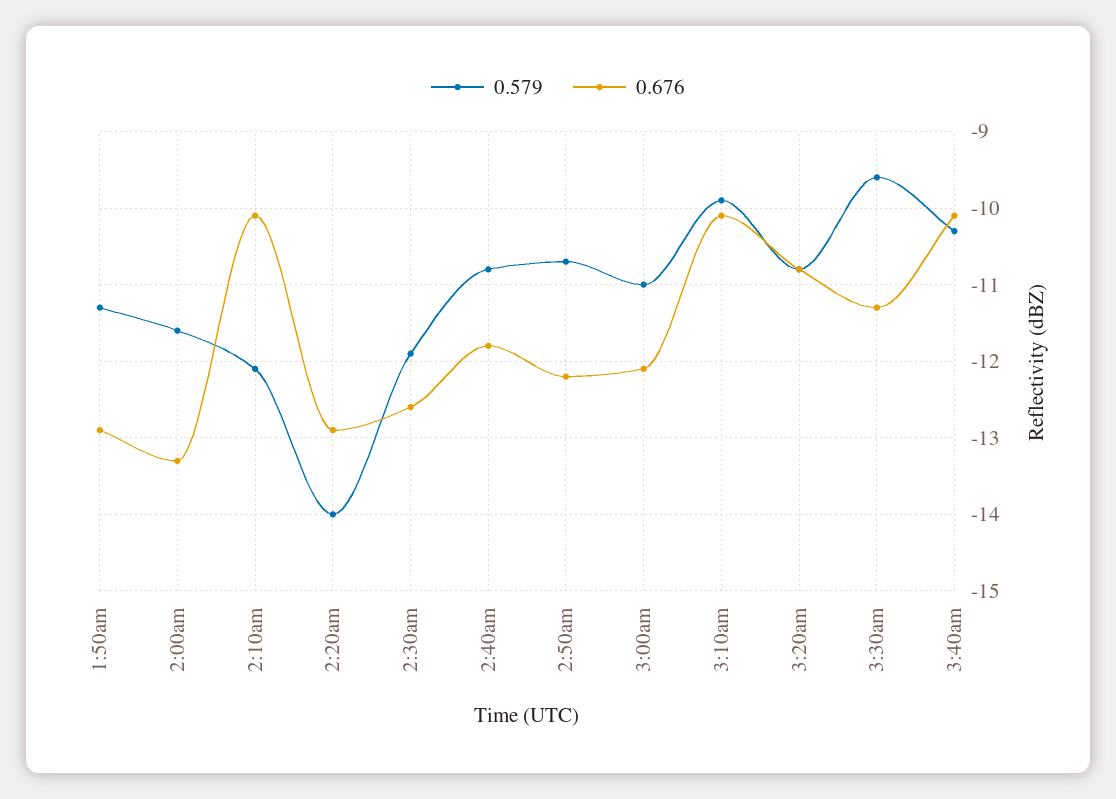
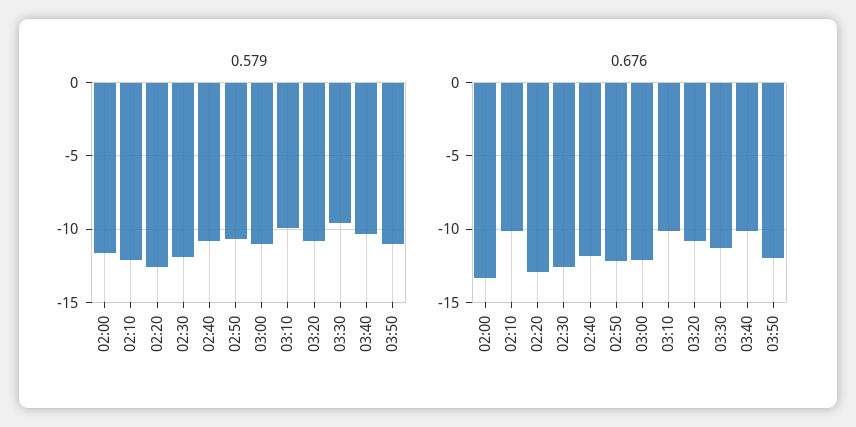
0.579, 1:50am: -11.3 -> none
0.676, 1:50am: -12.9 -> none
0.579, 2:20am: -14 -> -12.5
0.579, 03:50: none -> -11
0.676, 03:50: none -> -12

